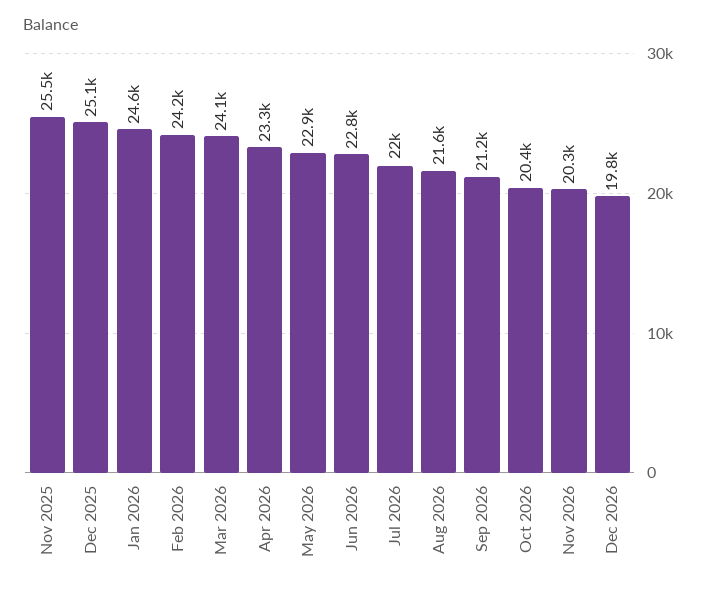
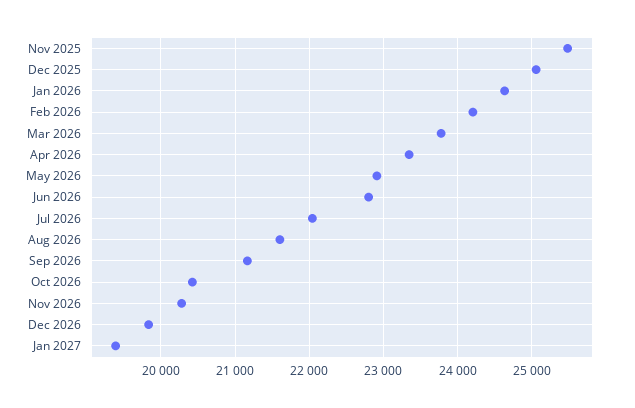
Mar 2026: 24100 -> 23800
Jan 2027: none -> 19400

